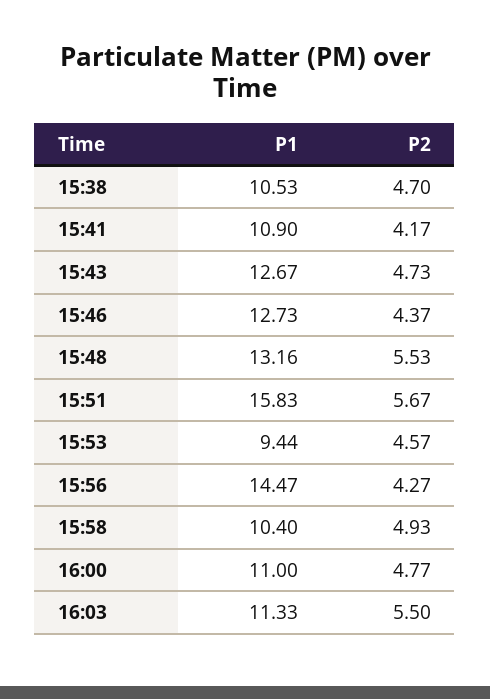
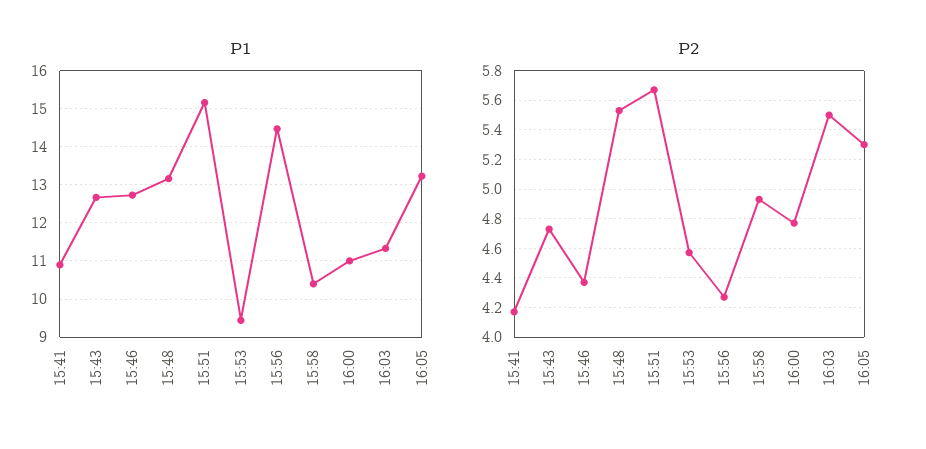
P1, 15:38: 10.53 -> none
P2, 15:38: 4.7 -> none
P1, 15:51: 15.83 -> 15.2
P1, 16:05: none -> 13.2
P2, 16:05: none -> 5.3

